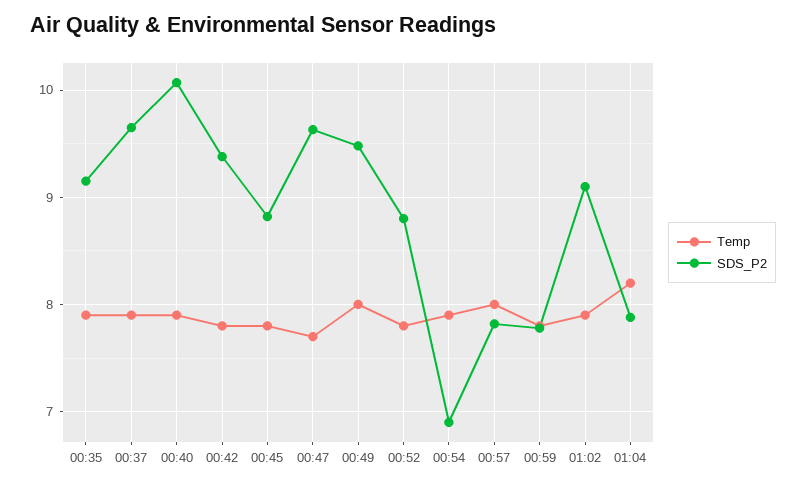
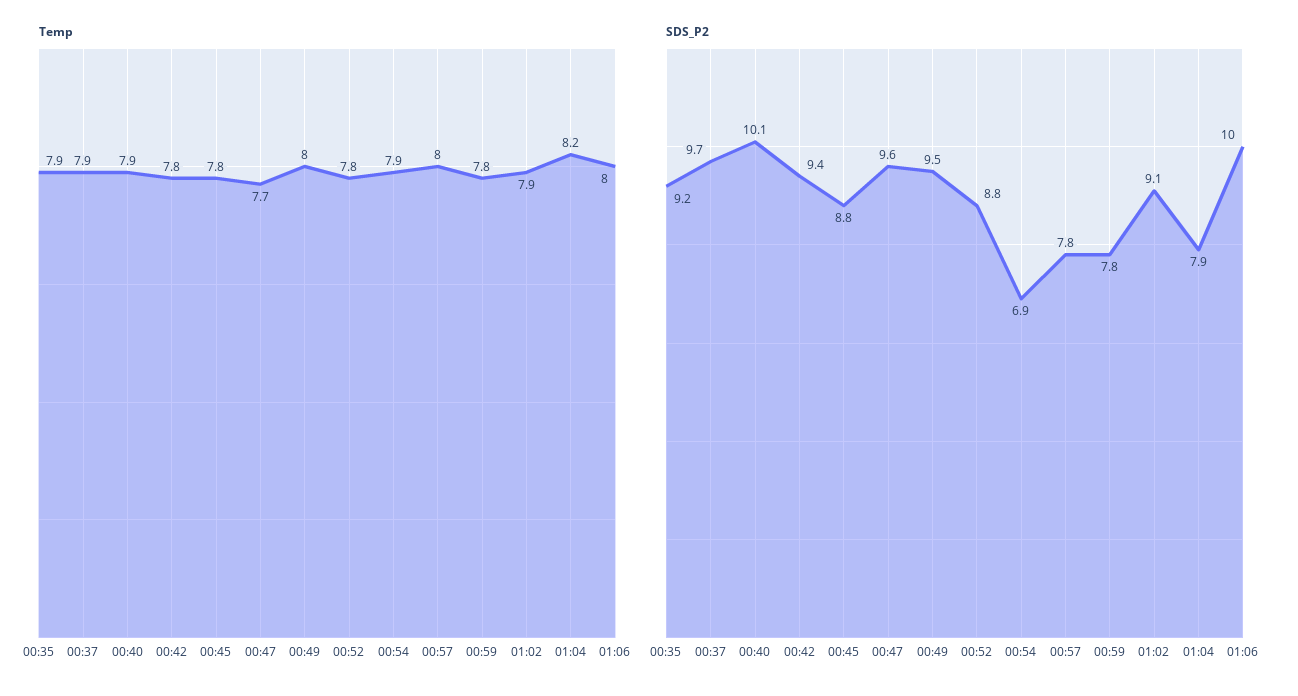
Temp, 01:06: none -> 8
SDS_P2, 01:06: none -> 10

